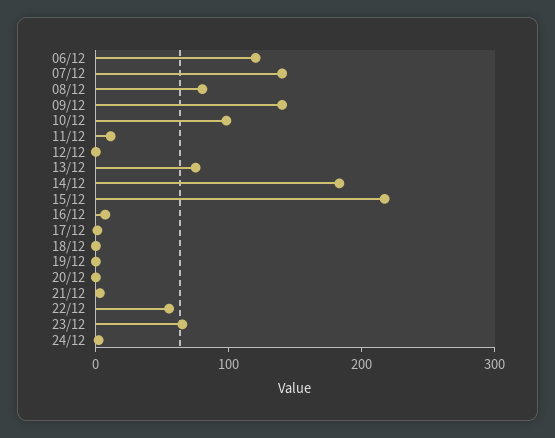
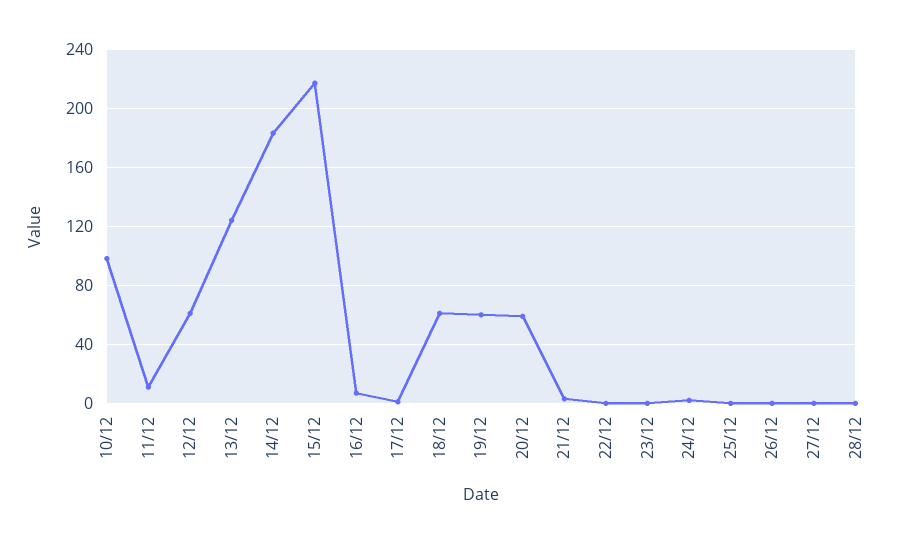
06/12: 120 -> none
07/12: 140 -> none
08/12: 80 -> none
09/12: 140 -> none
12/12: 0 -> 60
13/12: 80 -> 125
18/12: 0 -> 60
19/12: 0 -> 60
20/12: 0 -> 60
22/12: 60 -> 0
23/12: 60 -> 0
25/12: none -> 0
26/12: none -> 0
27/12: none -> 0
28/12: none -> 0

